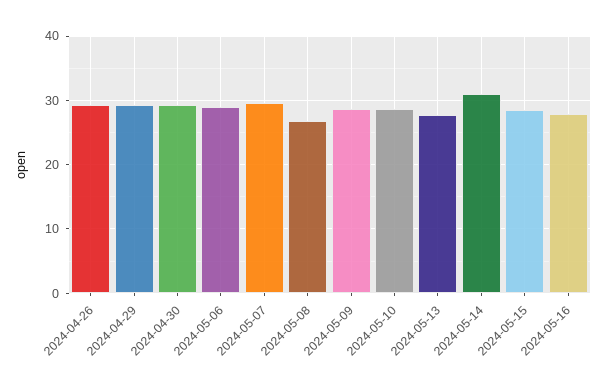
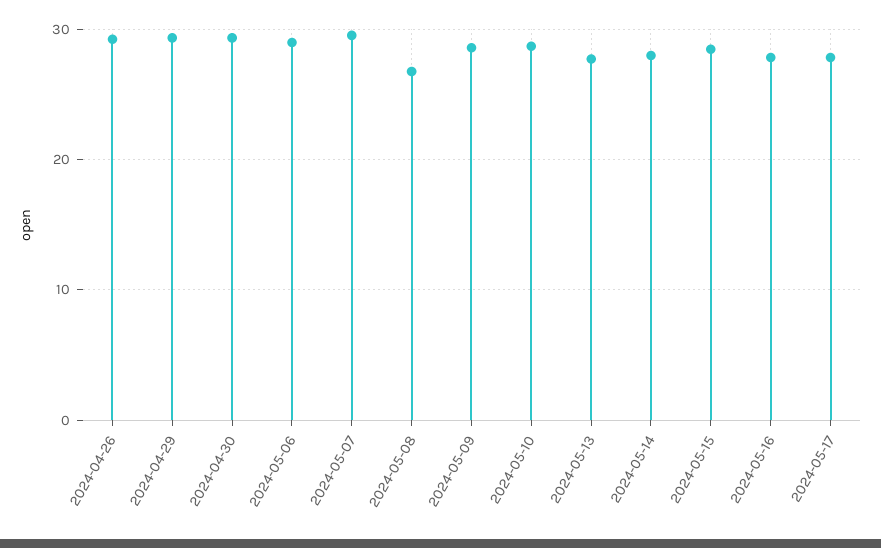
2024-05-14: 31 -> 28
2024-05-17: none -> 28

